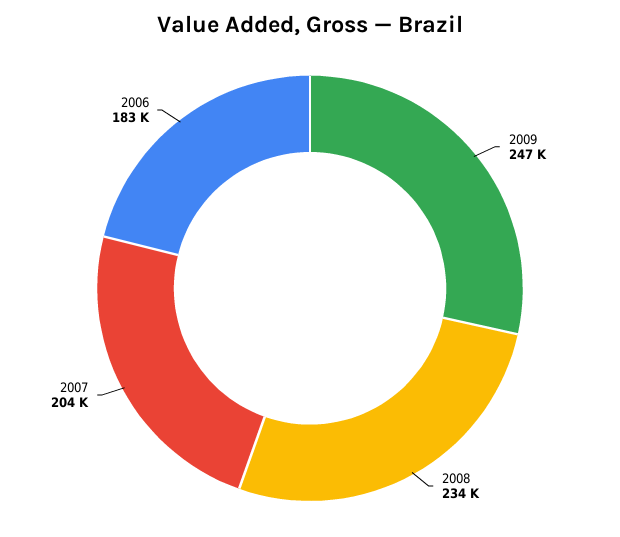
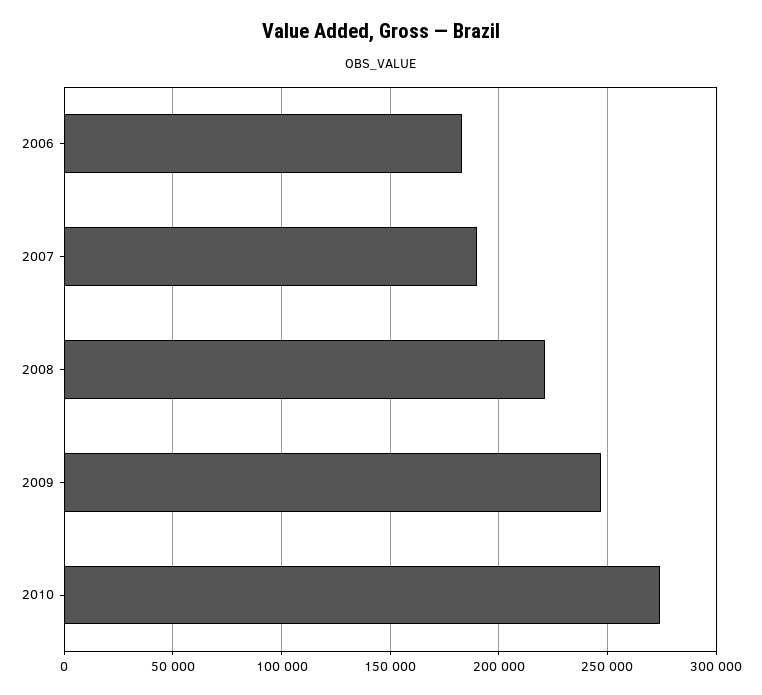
2008: 234000 -> 220000
2007: 204000 -> 190000
2010: none -> 275000

